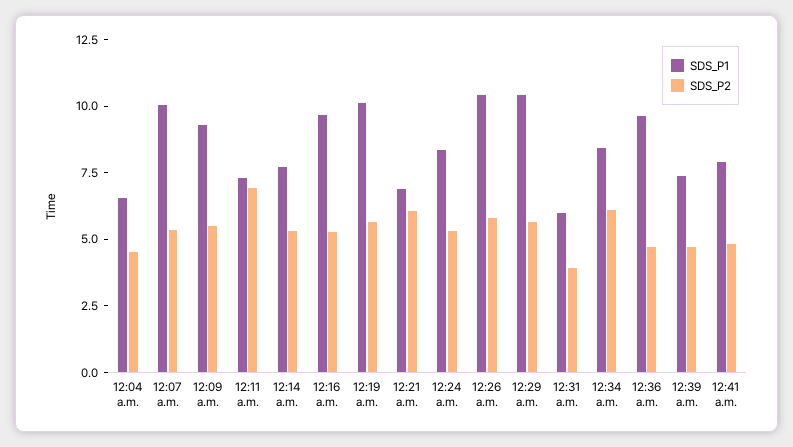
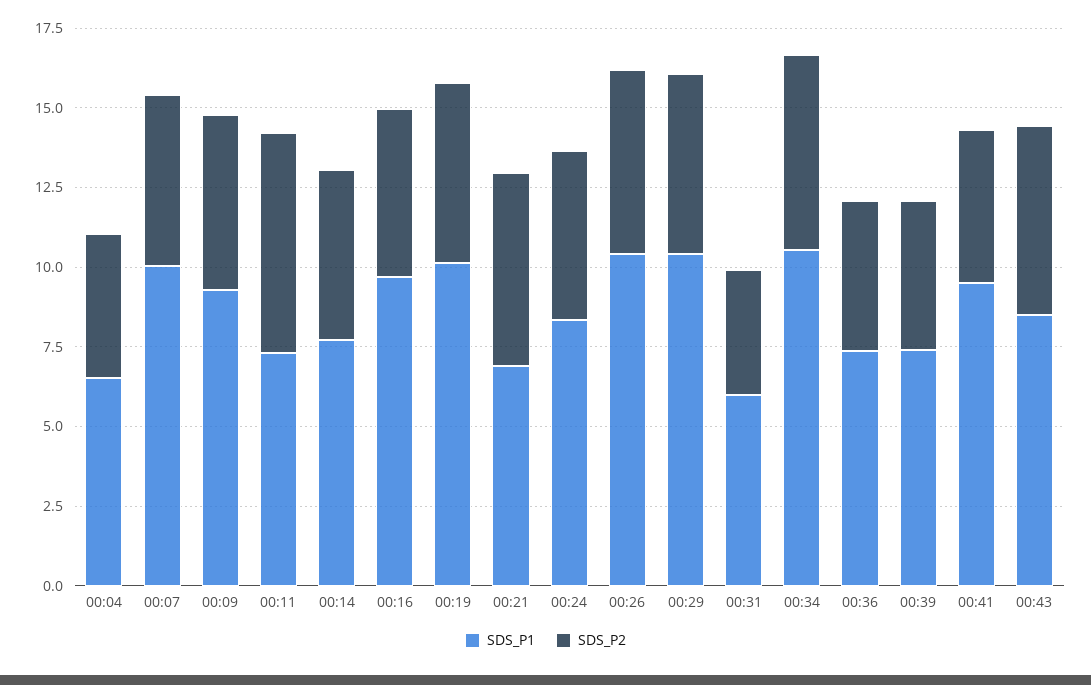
SDS_P1, 12:34 a.m.: 8.5 -> 10.5
SDS_P1, 12:36 a.m.: 9.5 -> 7.5
SDS_P1, 12:41 a.m.: 8 -> 9.5
SDS_P1, 00:43: none -> 8.5
SDS_P2, 00:43: none -> 6

